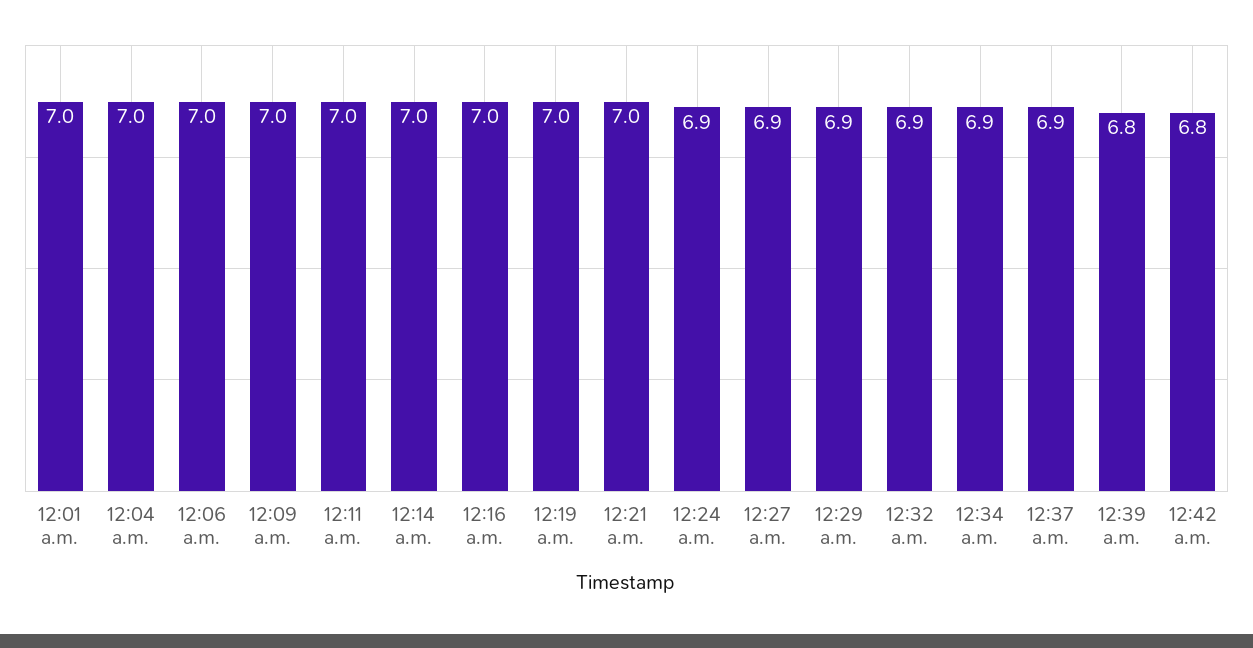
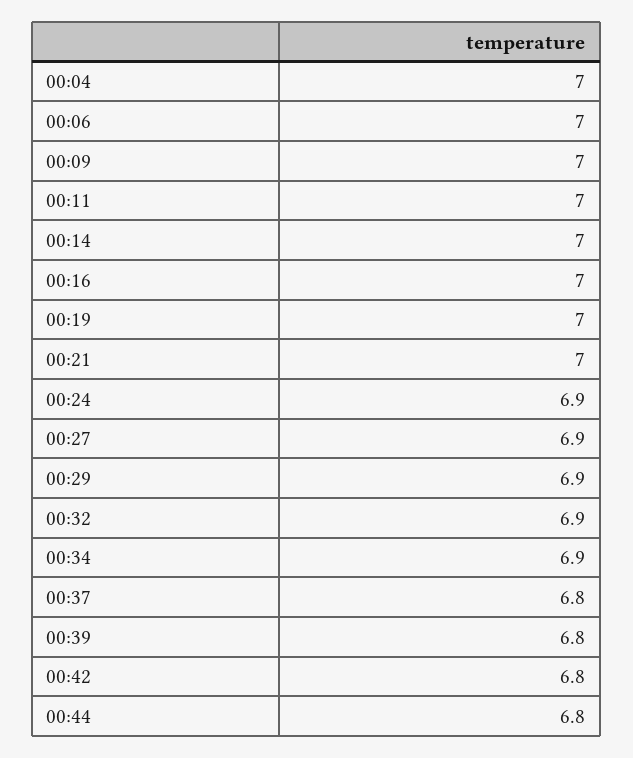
12:01 a.m.: 7 -> none
12:37 a.m.: 6.9 -> 6.8
00:44: none -> 6.8

